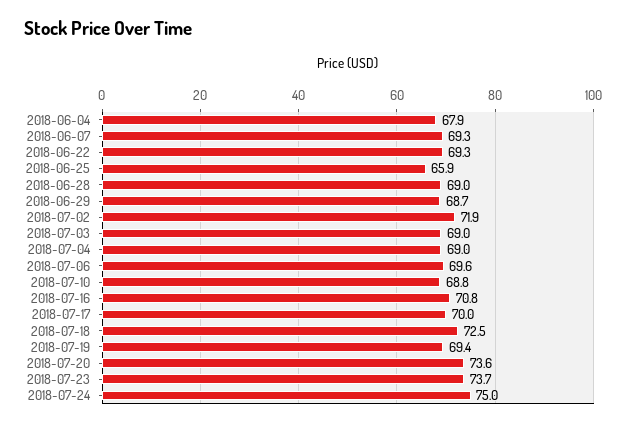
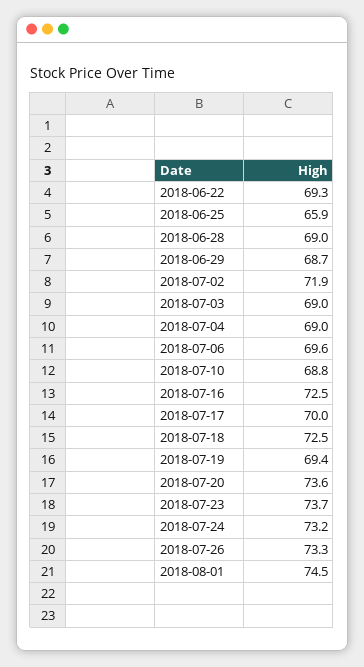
2018-06-04: 67.9 -> none
2018-06-07: 69.3 -> none
2018-07-16: 70.8 -> 72.5
2018-07-24: 75 -> 73.2
2018-07-26: none -> 73.3
2018-08-01: none -> 74.5

